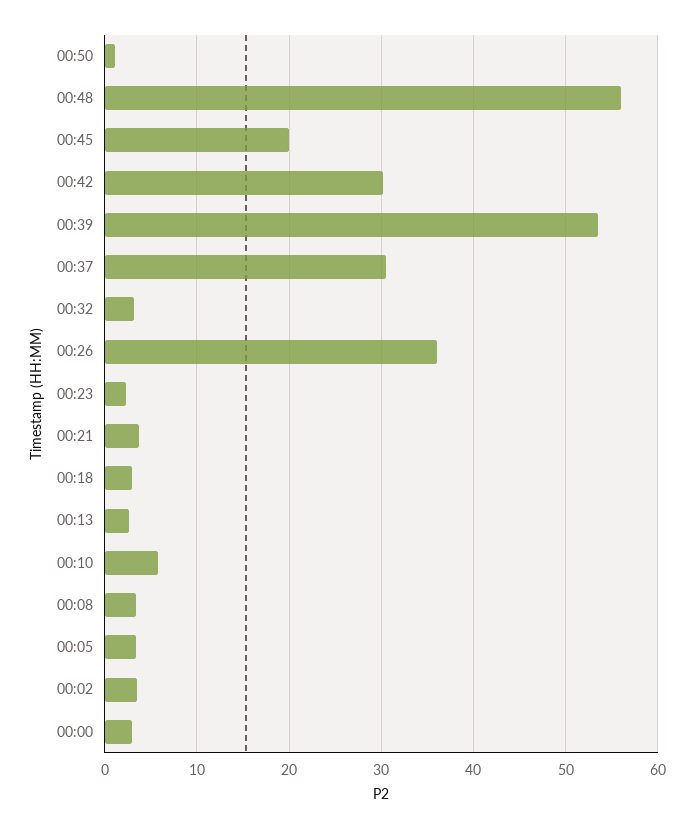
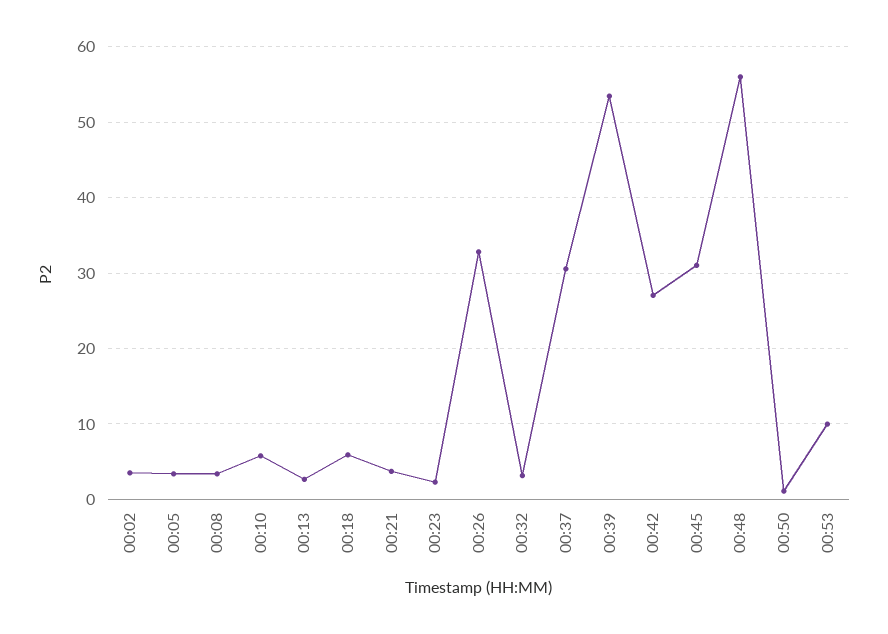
00:45: 20 -> 31
00:42: 30 -> 27
00:26: 36 -> 33
00:18: 3 -> 6
00:00: 3 -> none
00:53: none -> 10

